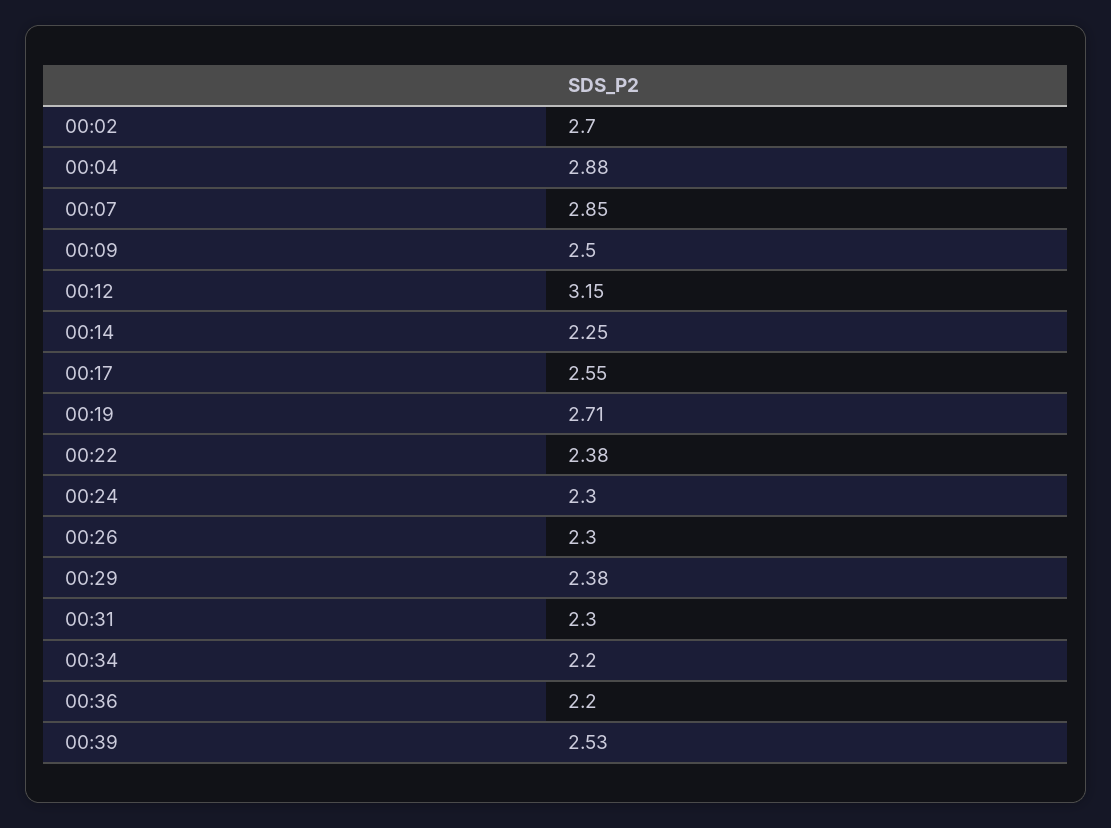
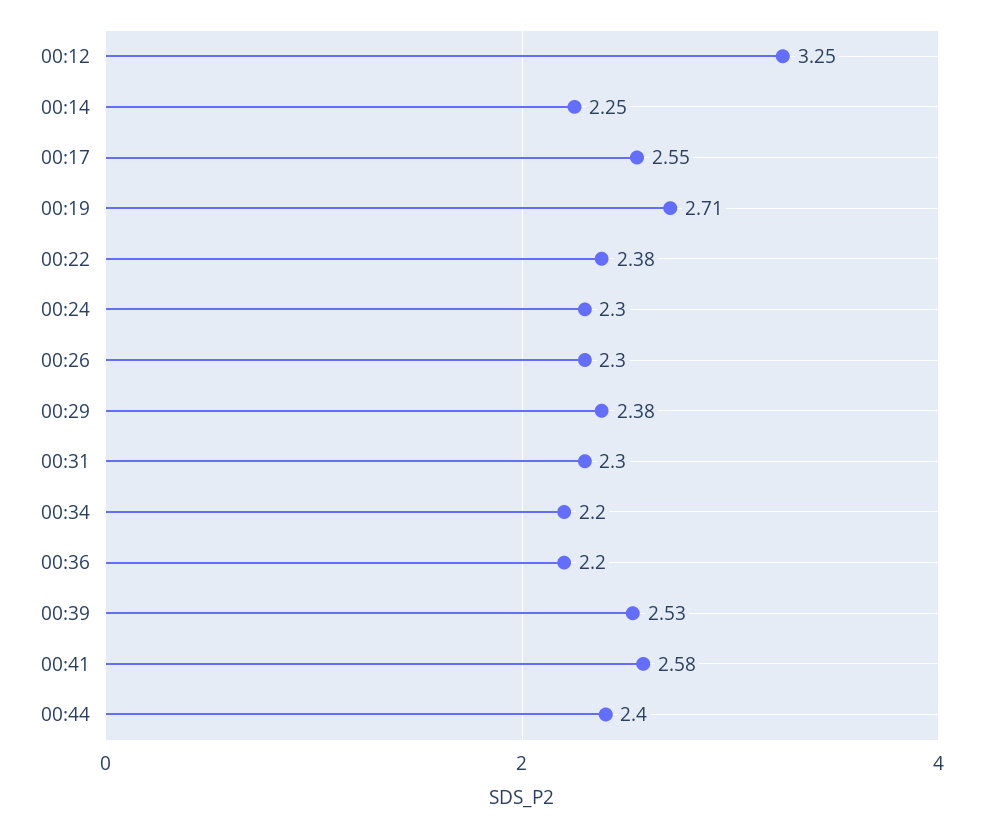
00:02: 2.7 -> none
00:04: 2.88 -> none
00:07: 2.85 -> none
00:09: 2.5 -> none
00:12: 3.15 -> 3.25
00:41: none -> 2.58
00:44: none -> 2.4

